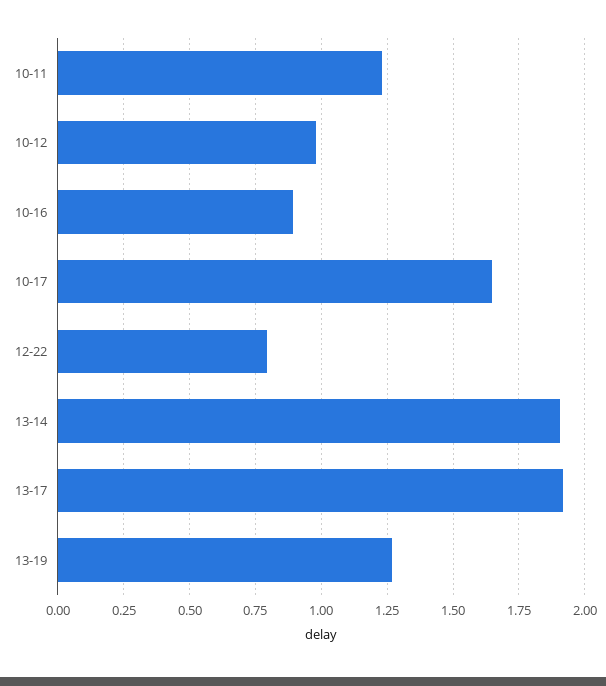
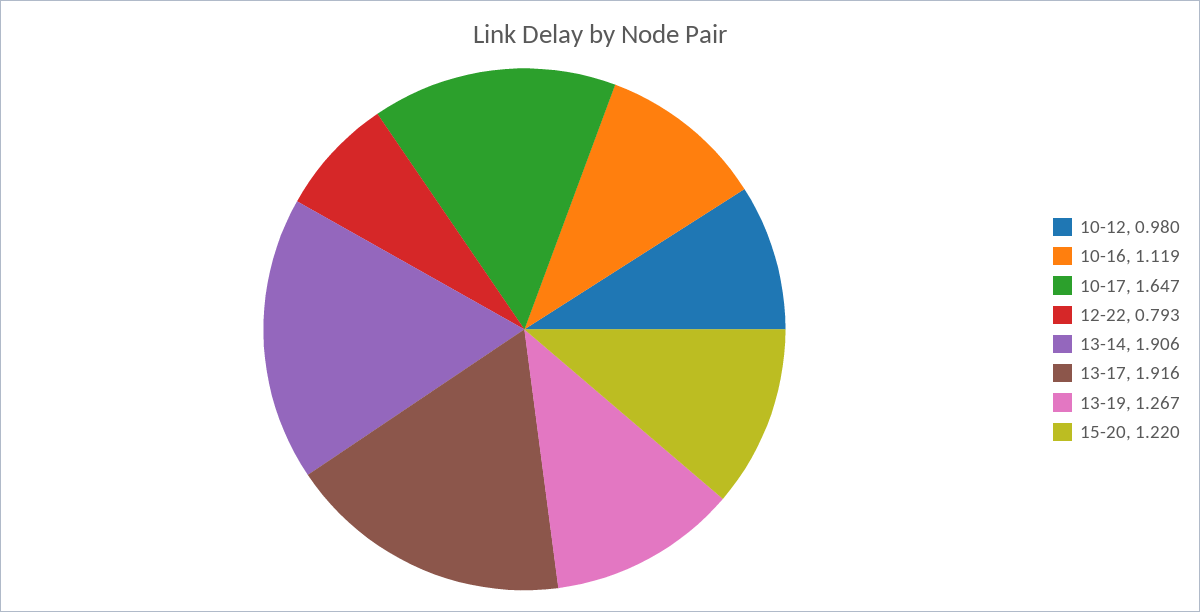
10-11: 1.225 -> none
10-16: 0.9 -> 1.119
15-20: none -> 1.22

